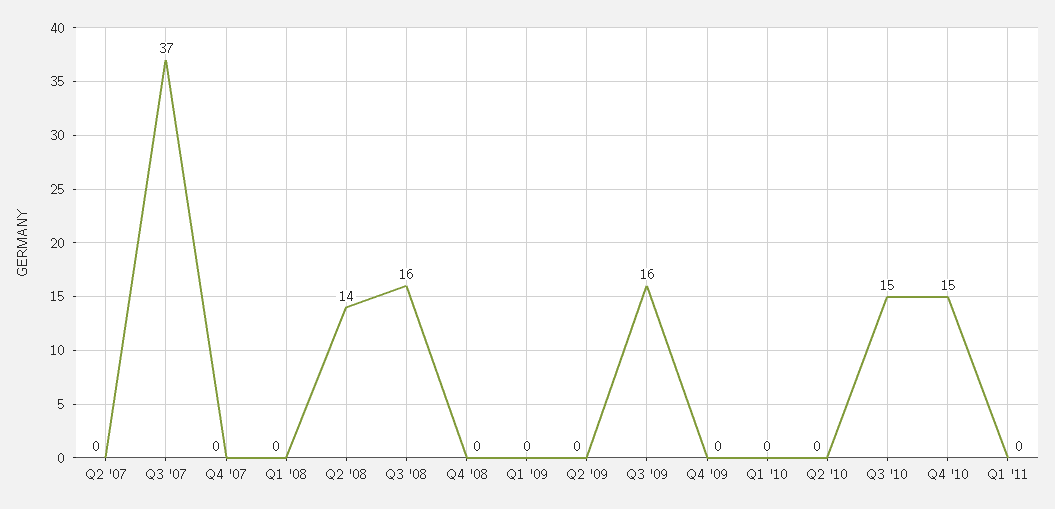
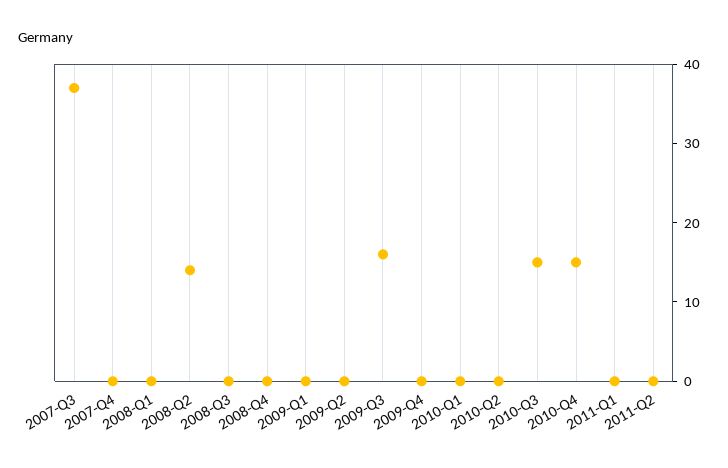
Q2 '07: 0 -> none
Q3 '08: 16 -> 0
2011-Q2: none -> 0

